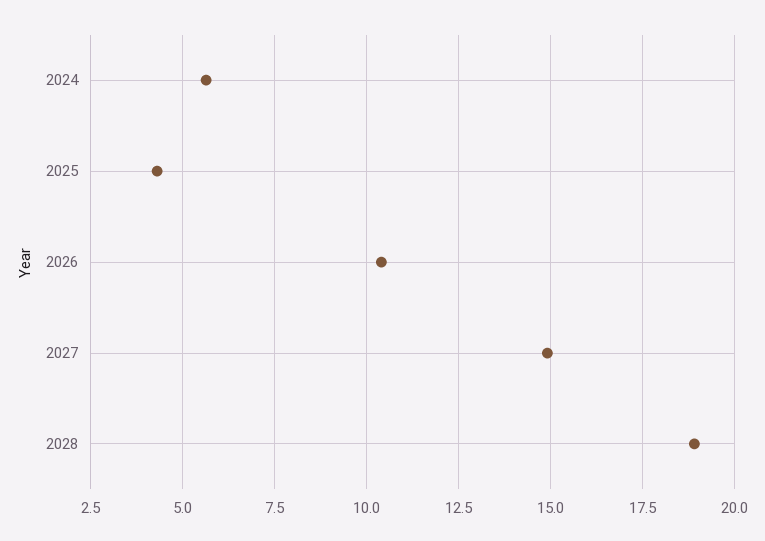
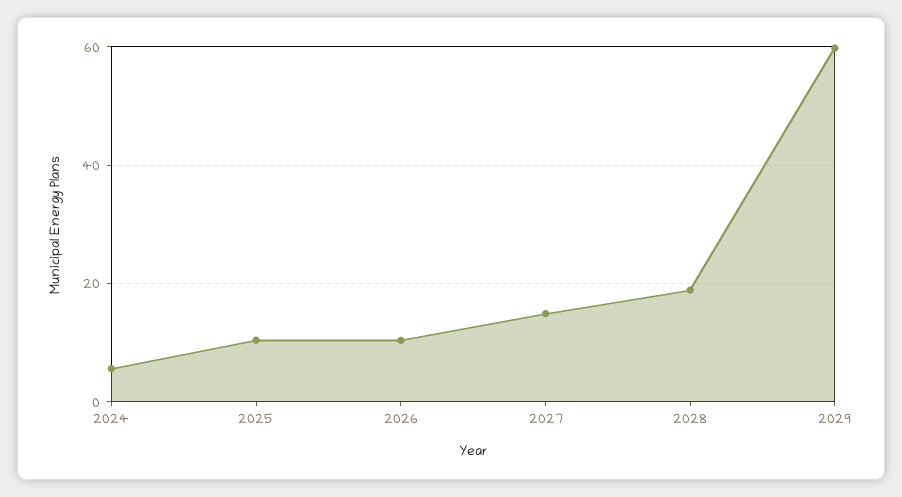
2025: 4.25 -> 10
2029: none -> 60

